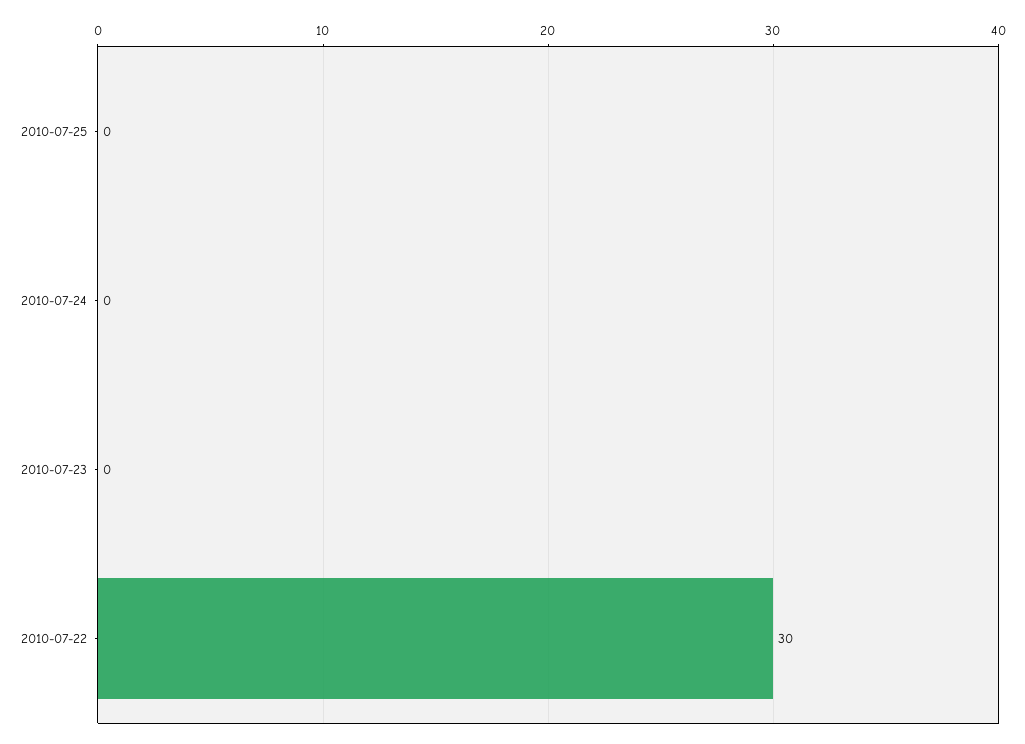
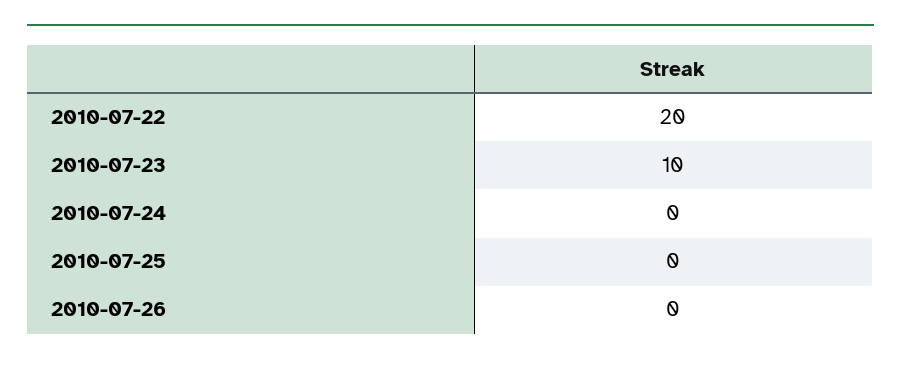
2010-07-23: 0 -> 10
2010-07-22: 30 -> 20
2010-07-26: none -> 0

